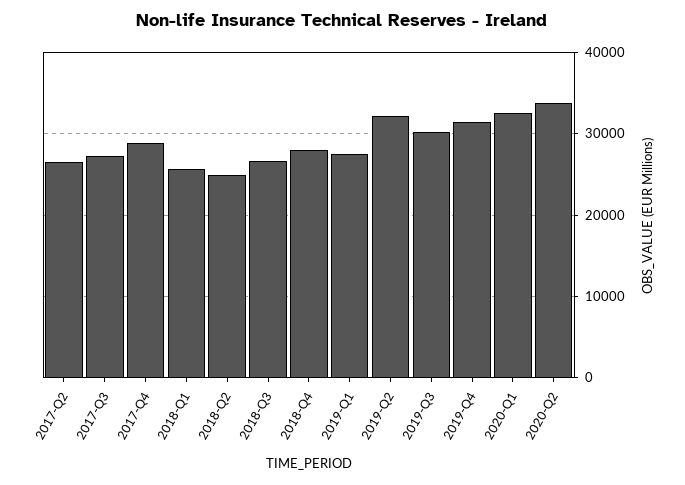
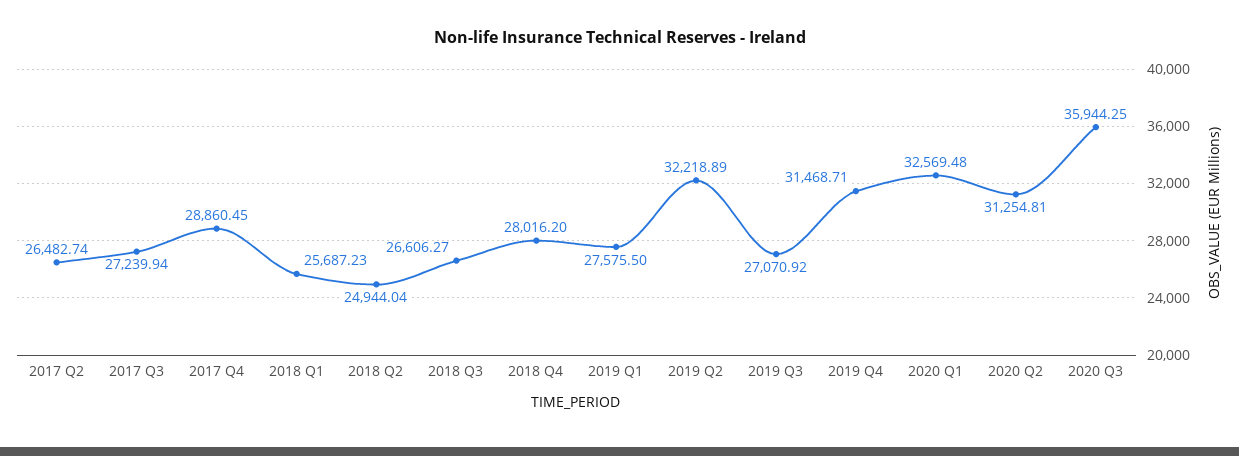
2019-Q3: 30000 -> 27070.92
2020-Q2: 34000 -> 31254.81
2020 Q3: none -> 35944.25

